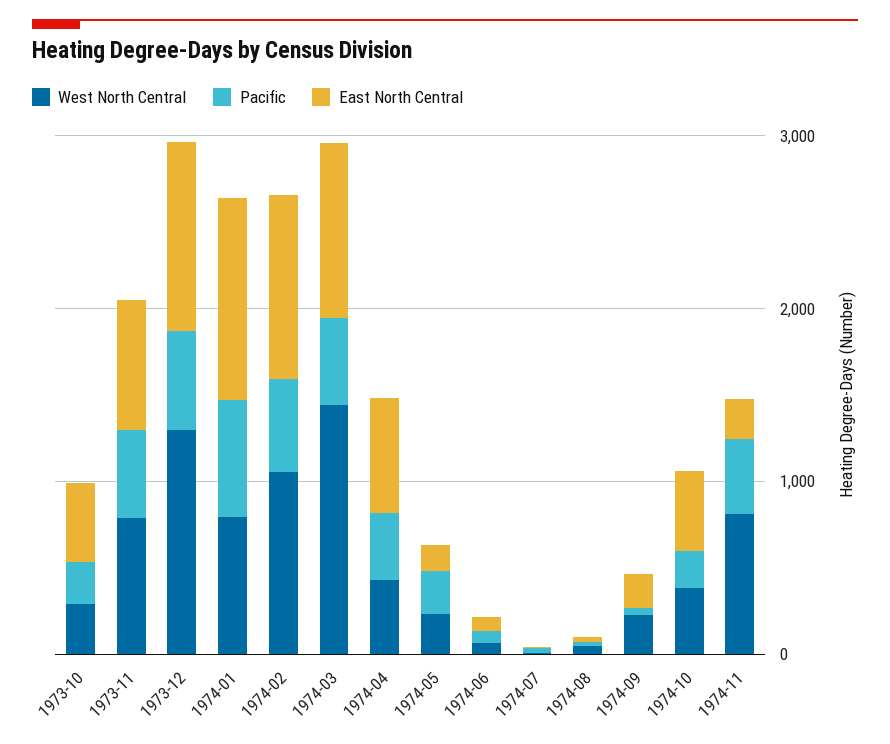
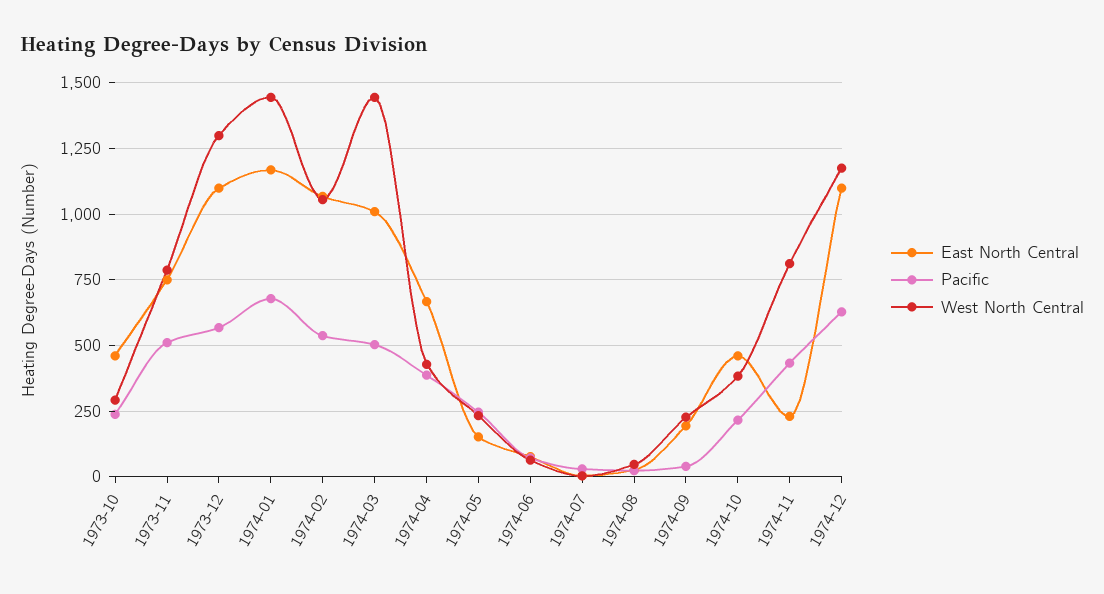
West North Central, 1974-01: 800 -> 1450
East North Central, 1974-12: none -> 1100
Pacific, 1974-12: none -> 625
West North Central, 1974-12: none -> 1175

